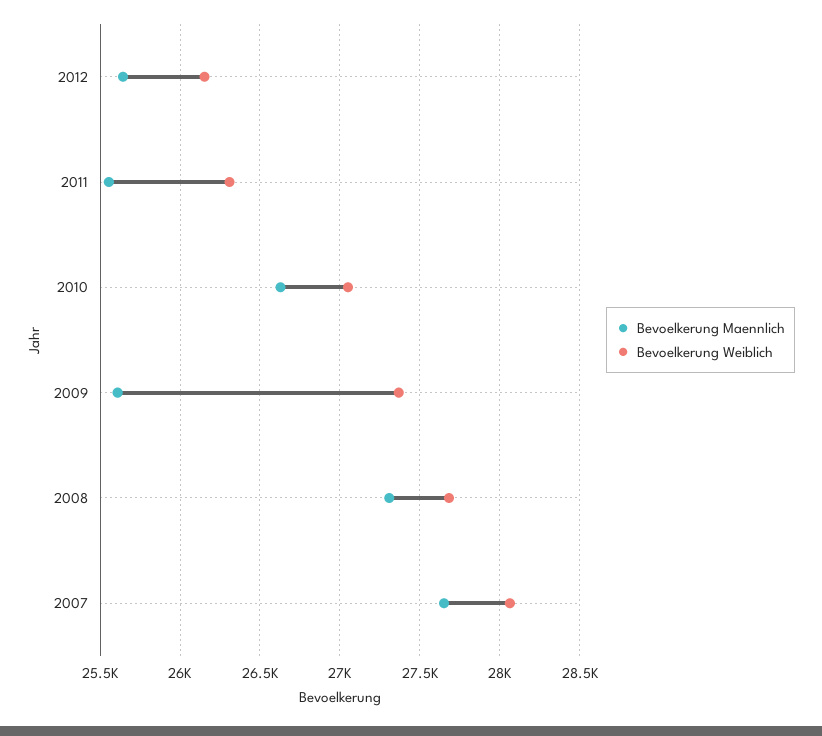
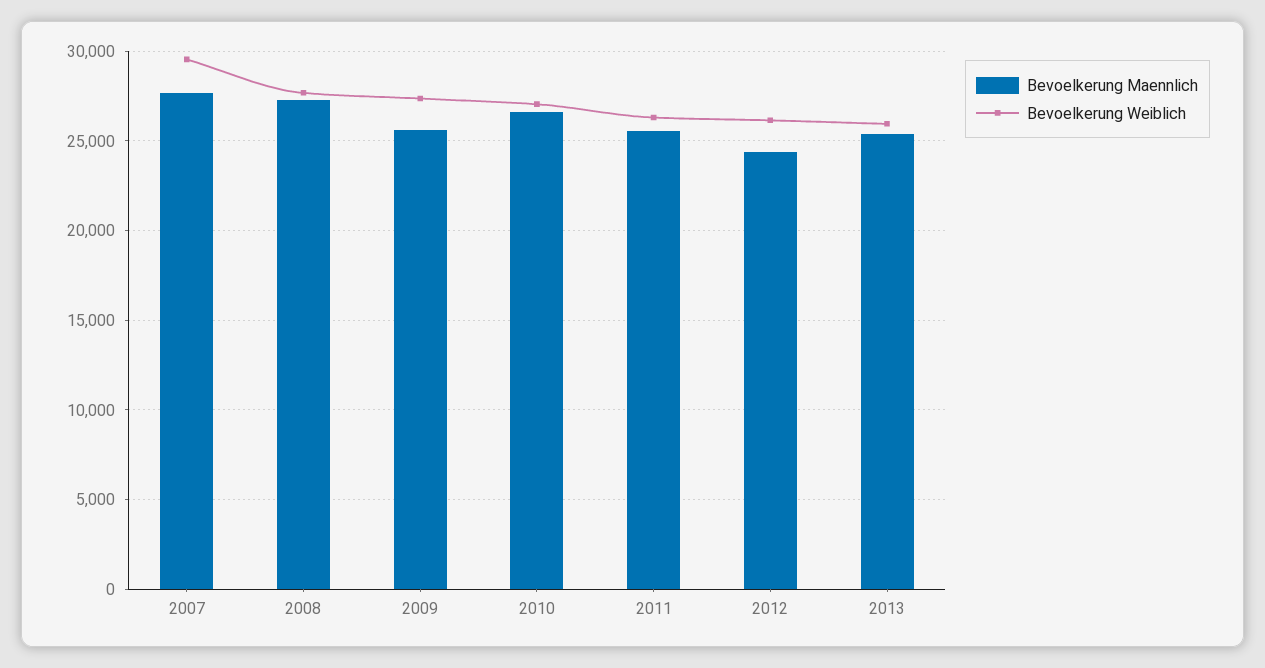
Bevoelkerung Maennlich, 2012: 25650 -> 24500
Bevoelkerung Weiblich, 2007: 28050 -> 29500
Bevoelkerung Maennlich, 2013: none -> 25500
Bevoelkerung Weiblich, 2013: none -> 26000

